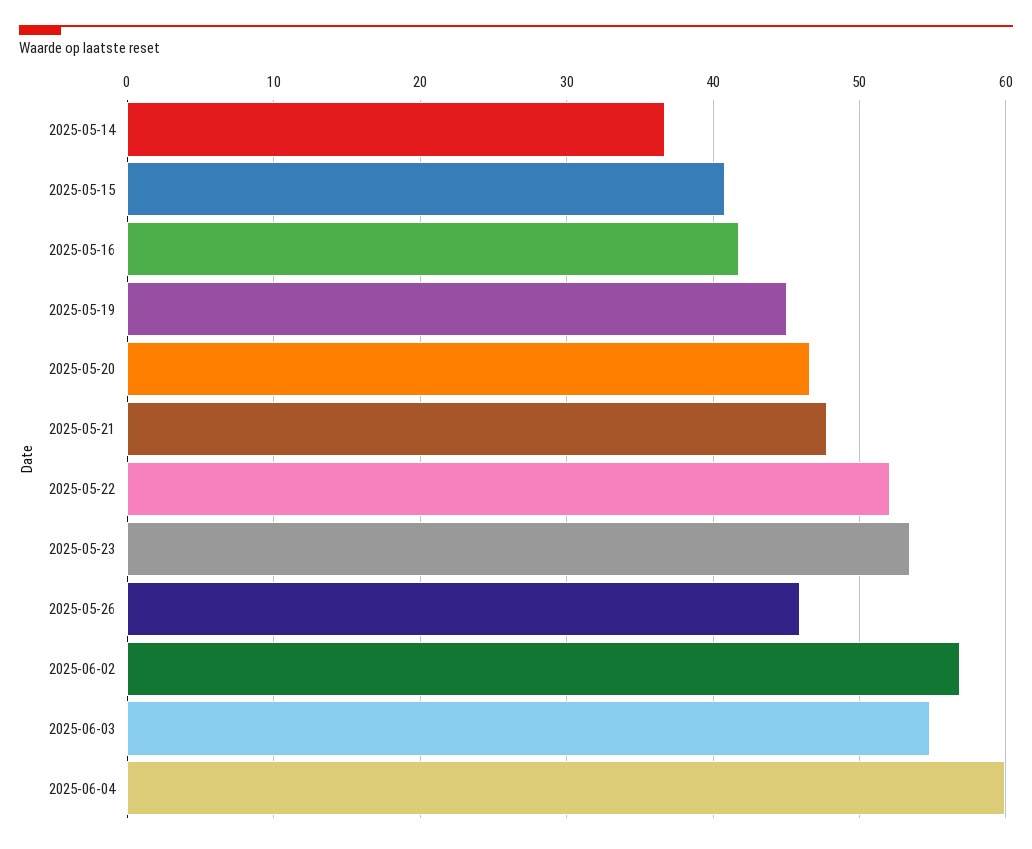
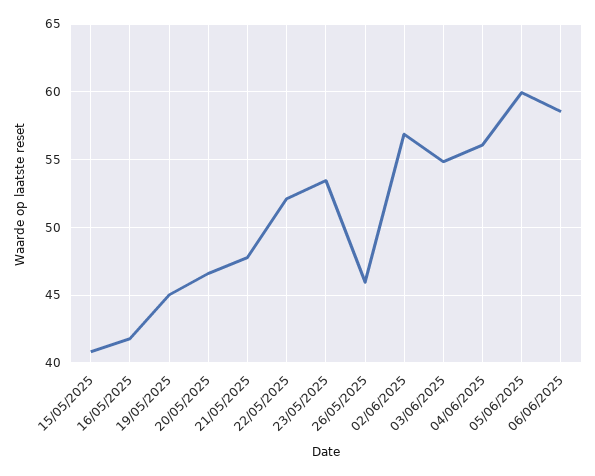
2025-05-14: 37 -> none
2025-06-04: 60 -> 56
05/06/2025: none -> 60
06/06/2025: none -> 58.5

